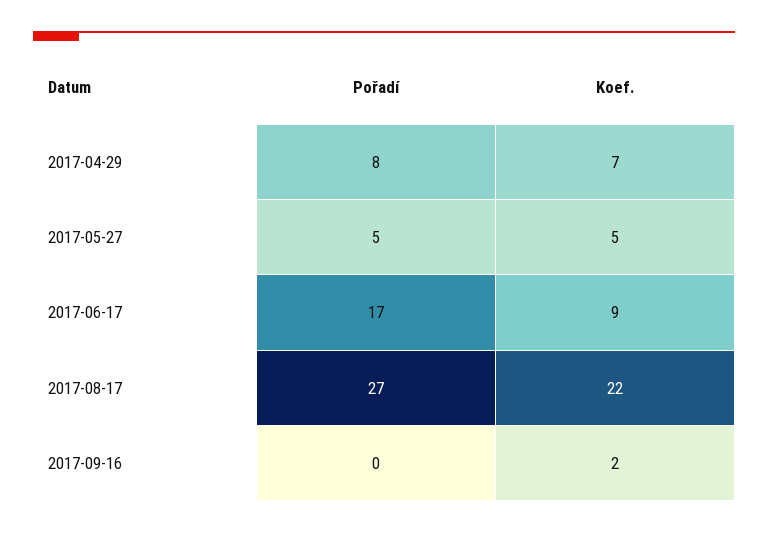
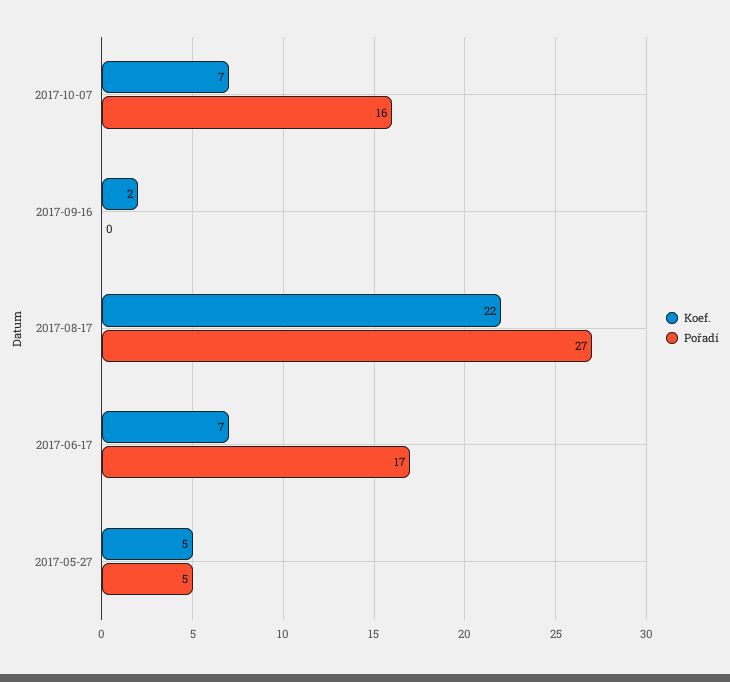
Pořadí, 2017-04-29: 8 -> none
Koef., 2017-04-29: 7 -> none
Koef., 2017-06-17: 9 -> 7
Koef., 2017-10-07: none -> 7
Pořadí, 2017-10-07: none -> 16

